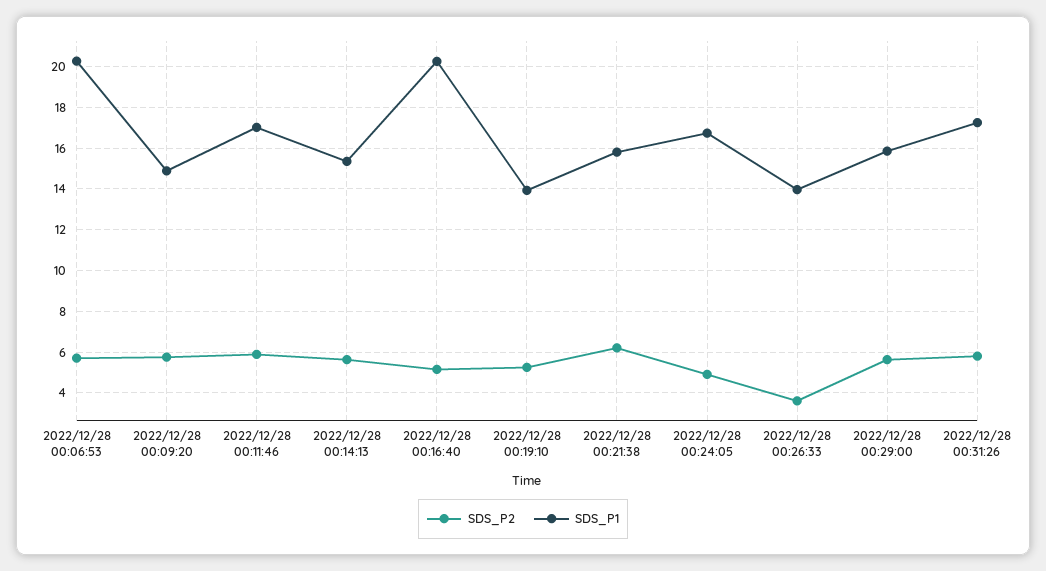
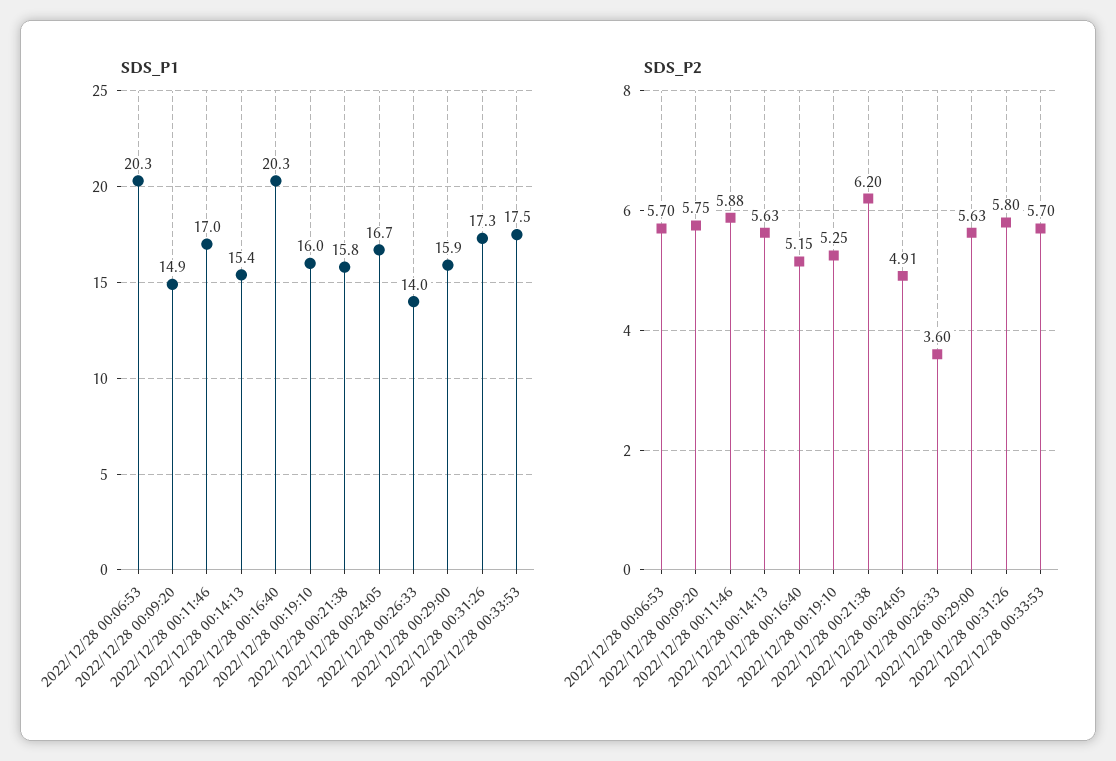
SDS_P1, 2022/12/28 00:19:10: 14 -> 16
SDS_P1, 2022/12/28 00:33:53: none -> 17.5
SDS_P2, 2022/12/28 00:33:53: none -> 5.7

